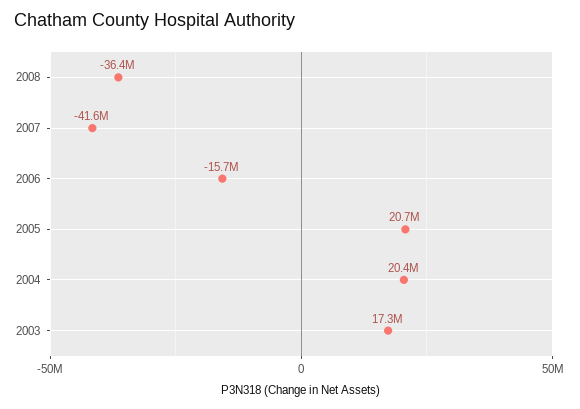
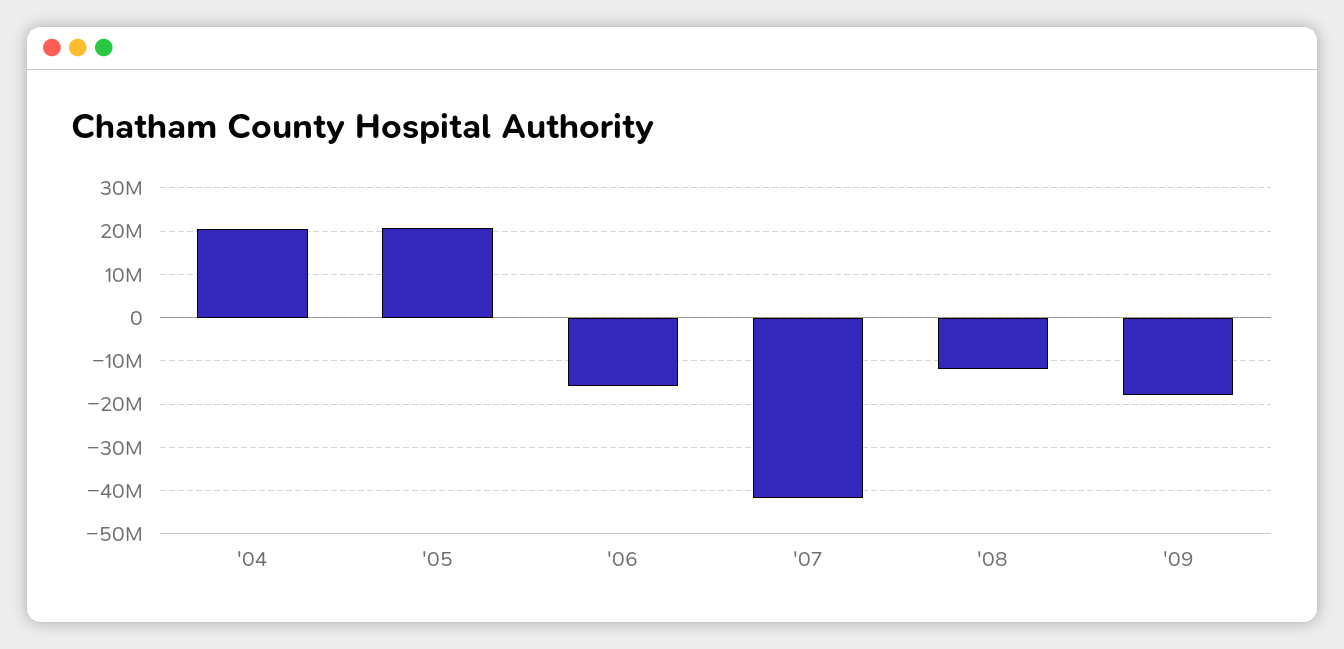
2008: -36400000 -> -12000000
2003: 17300000 -> none
'09: none -> -18000000

